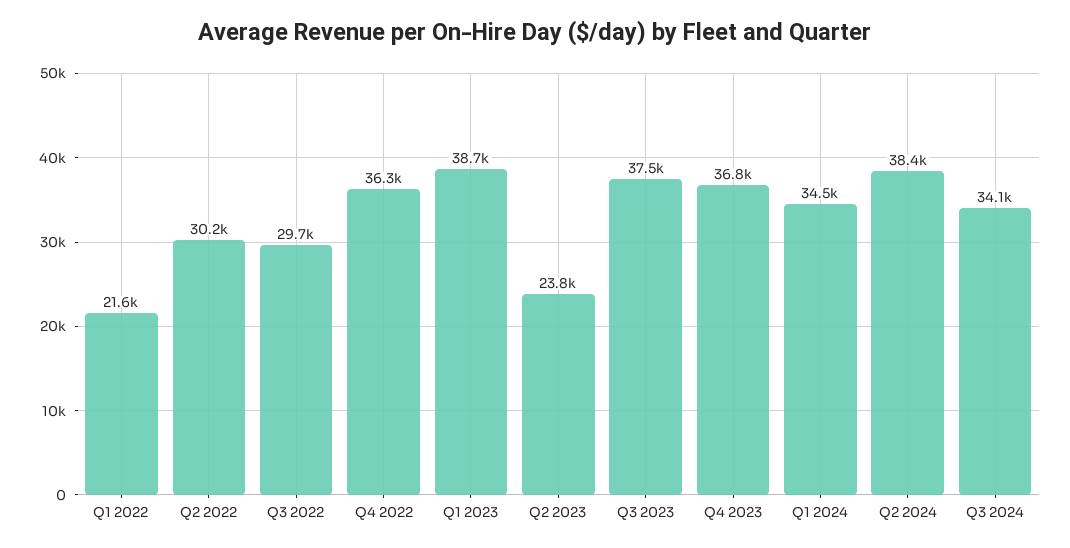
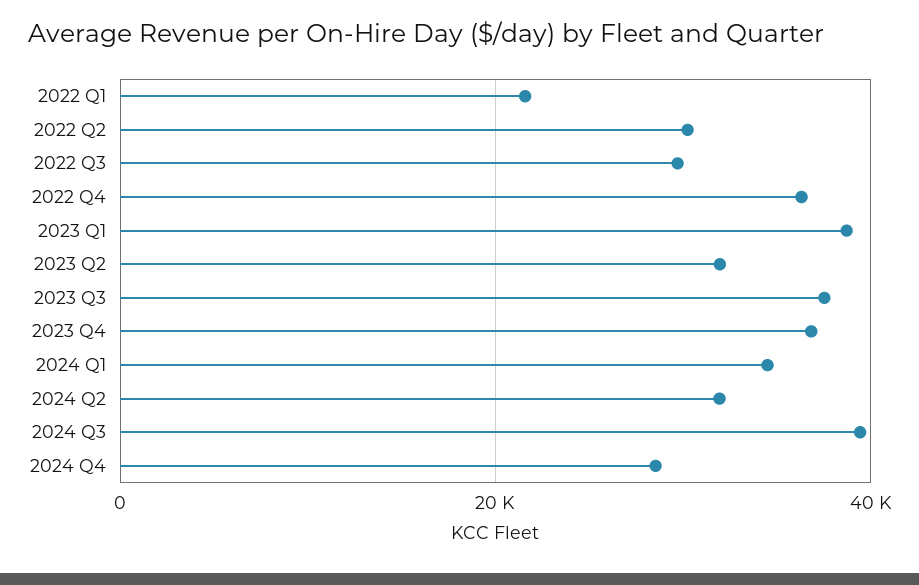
Q2 2023: 23800 -> 32000
Q2 2024: 38400 -> 32000
Q3 2024: 34100 -> 40000
2024 Q4: none -> 28000

